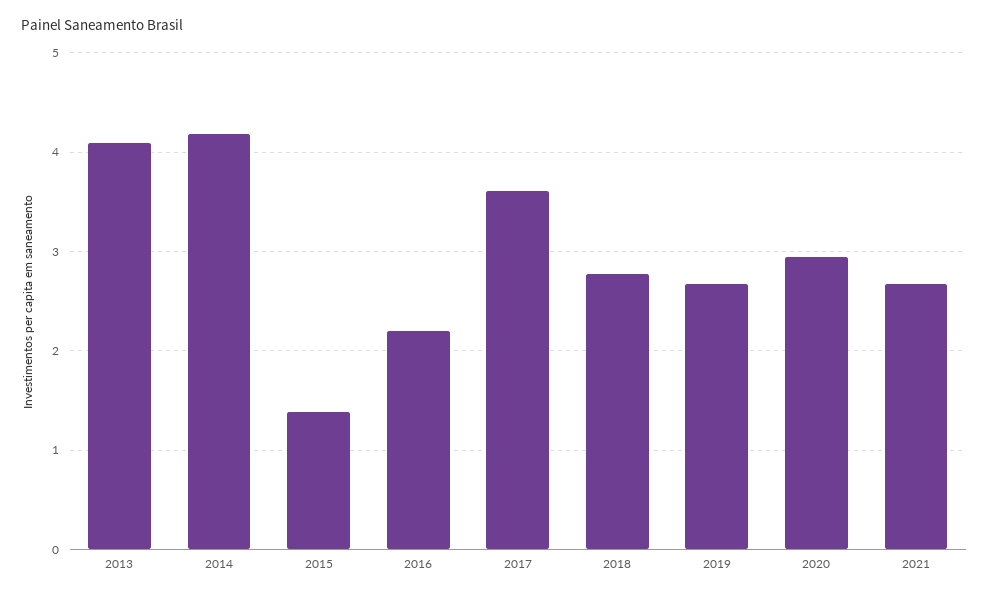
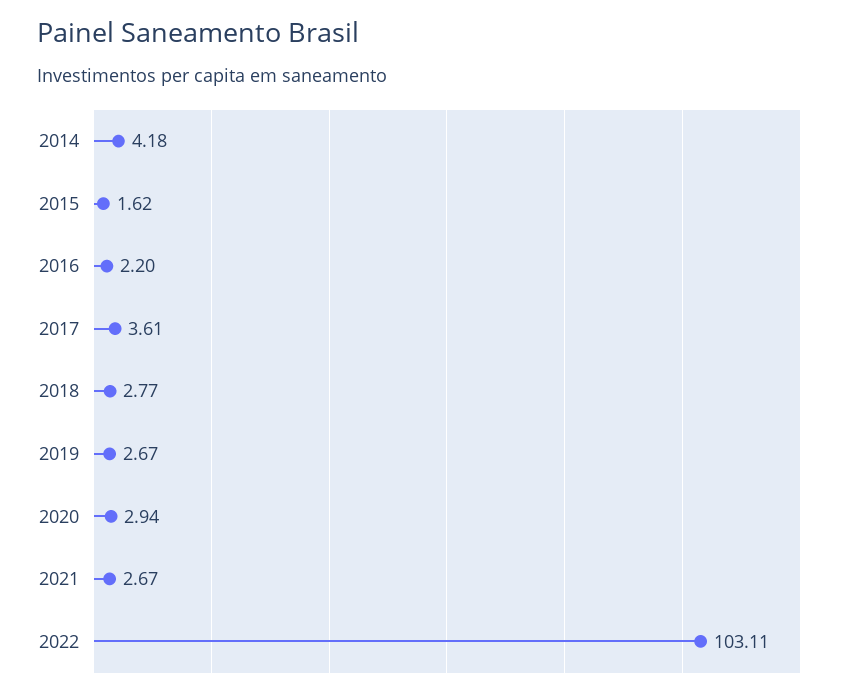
2013: 4.1 -> none
2015: 1.4 -> 1.62
2022: none -> 103.11

